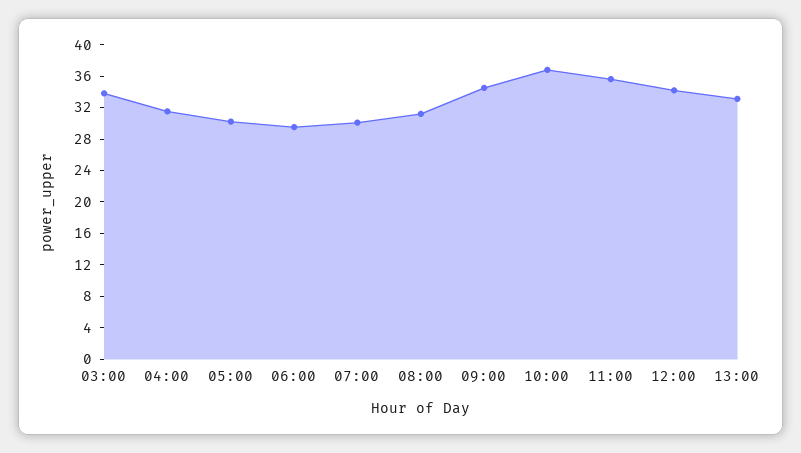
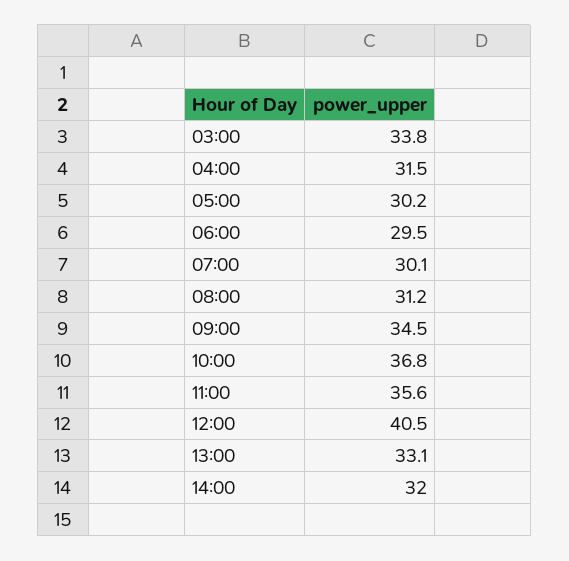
12:00: 34 -> 40.5
14:00: none -> 32

